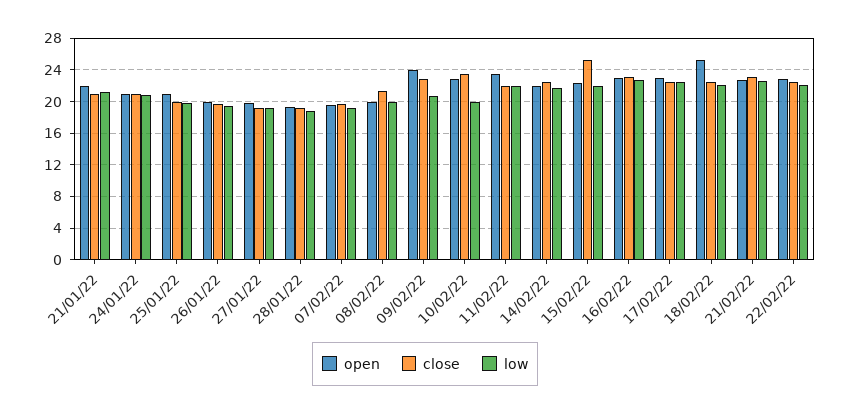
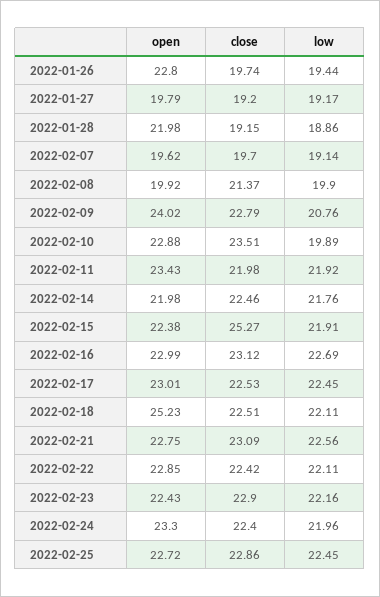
open, 21/01/22: 22 -> none
close, 21/01/22: 21 -> none
low, 21/01/22: 21 -> none
open, 24/01/22: 21 -> none
close, 24/01/22: 21 -> none
low, 24/01/22: 21 -> none
open, 25/01/22: 21 -> none
close, 25/01/22: 20 -> none
low, 25/01/22: 20 -> none
open, 26/01/22: 20 -> 22.8
open, 28/01/22: 19 -> 21.98
open, 2022-02-23: none -> 22.43
close, 2022-02-23: none -> 22.9
low, 2022-02-23: none -> 22.16
open, 2022-02-24: none -> 23.3
close, 2022-02-24: none -> 22.4
low, 2022-02-24: none -> 21.96
open, 2022-02-25: none -> 22.72
close, 2022-02-25: none -> 22.86
low, 2022-02-25: none -> 22.45

